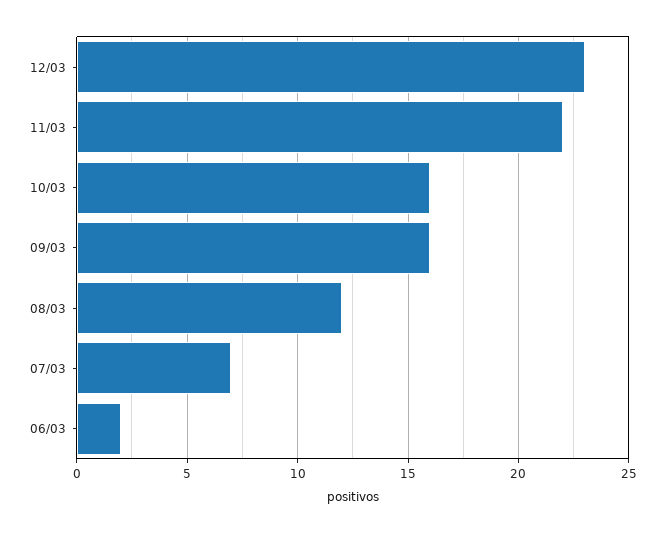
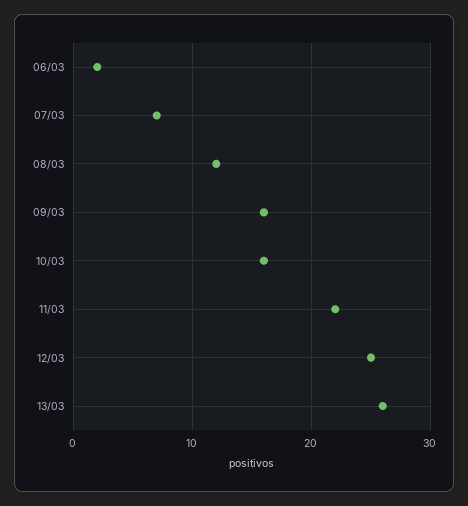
12/03: 23 -> 25
13/03: none -> 26

